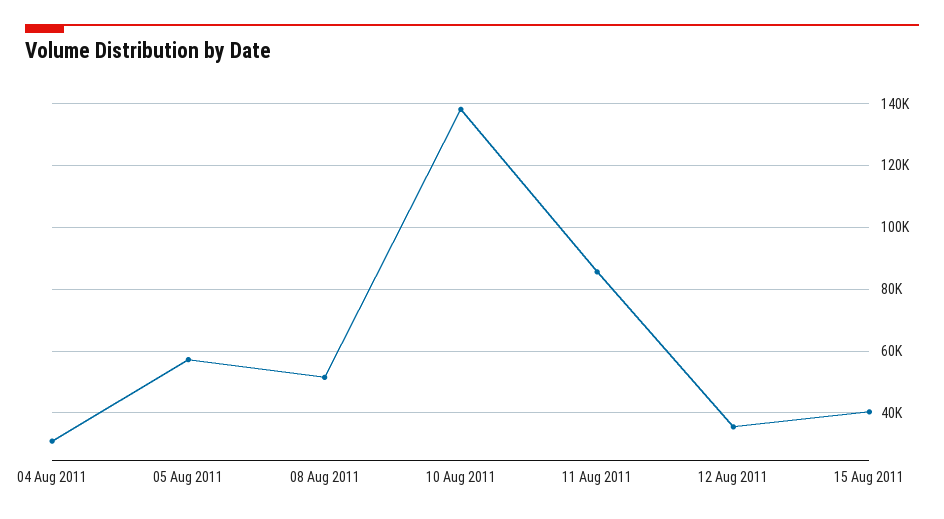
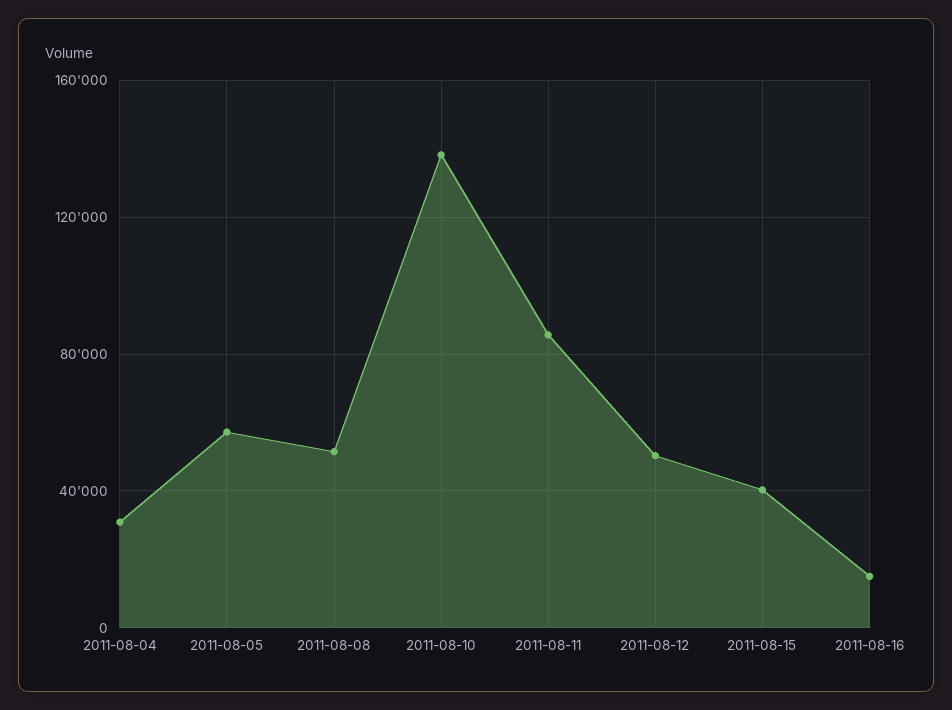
12 Aug 2011: 36000 -> 50000
2011-08-16: none -> 15000

